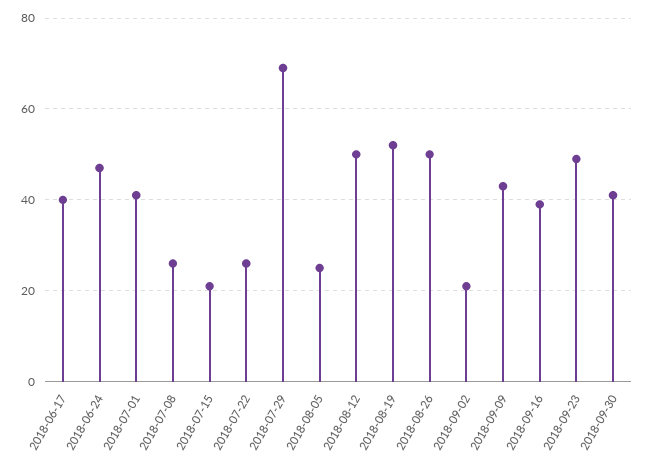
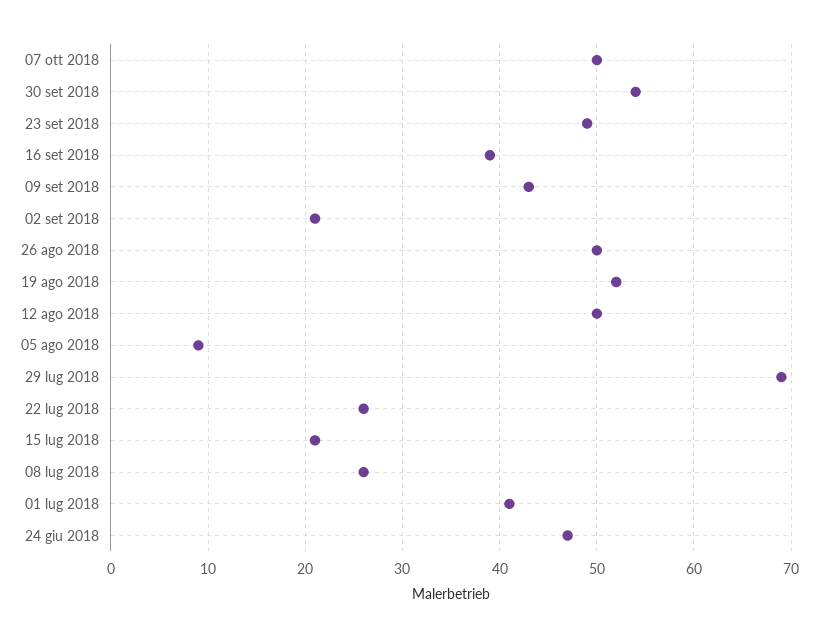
2018-06-17: 40 -> none
2018-08-05: 25 -> 9
2018-09-30: 40 -> 54
07 ott 2018: none -> 50

